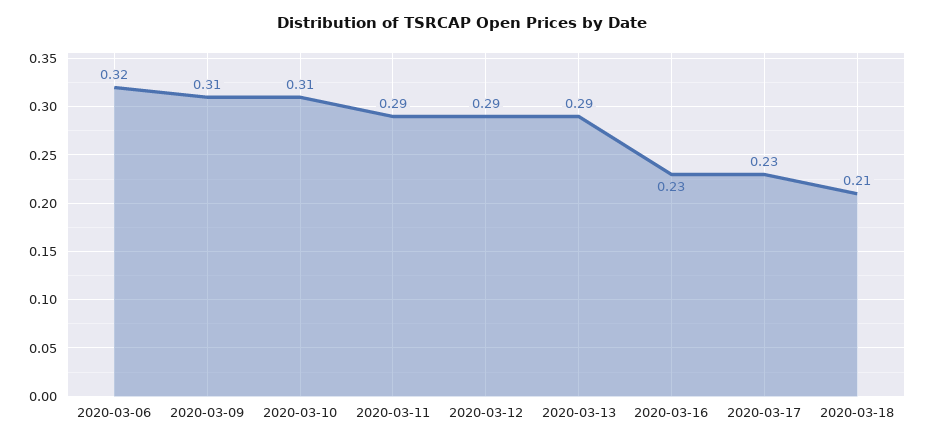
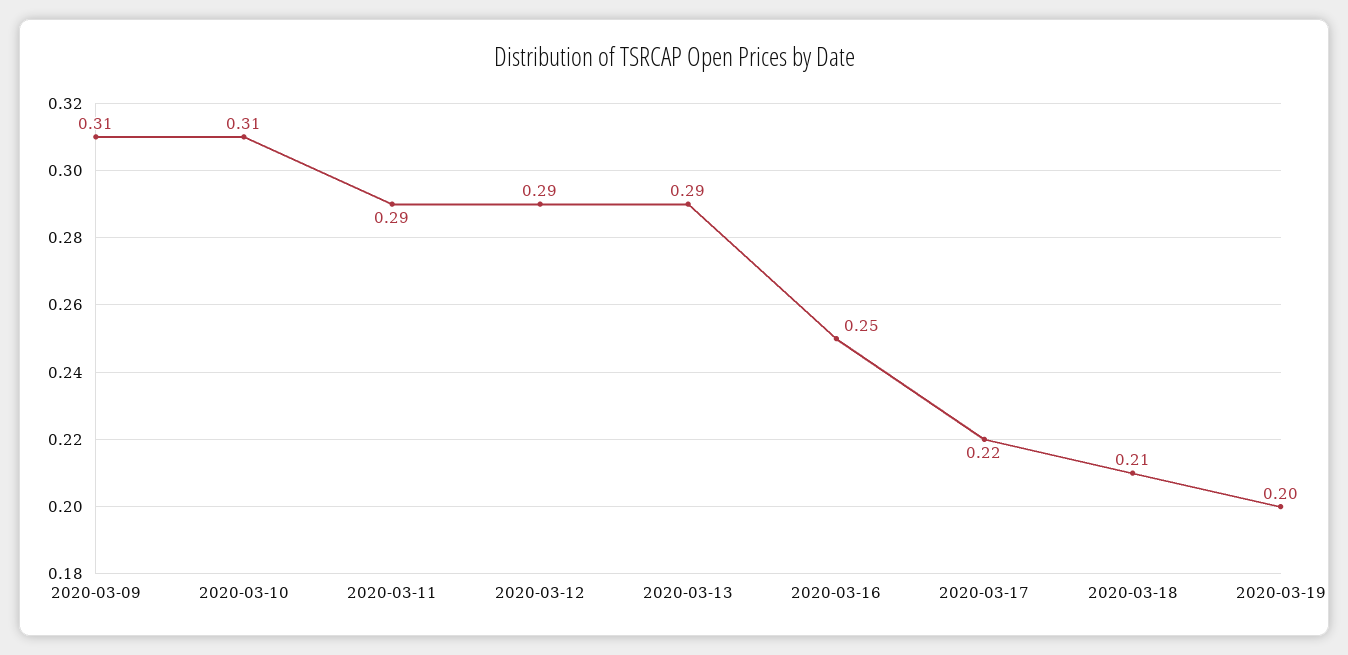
2020-03-06: 0.32 -> none
2020-03-16: 0.23 -> 0.25
2020-03-17: 0.23 -> 0.22
2020-03-19: none -> 0.2

